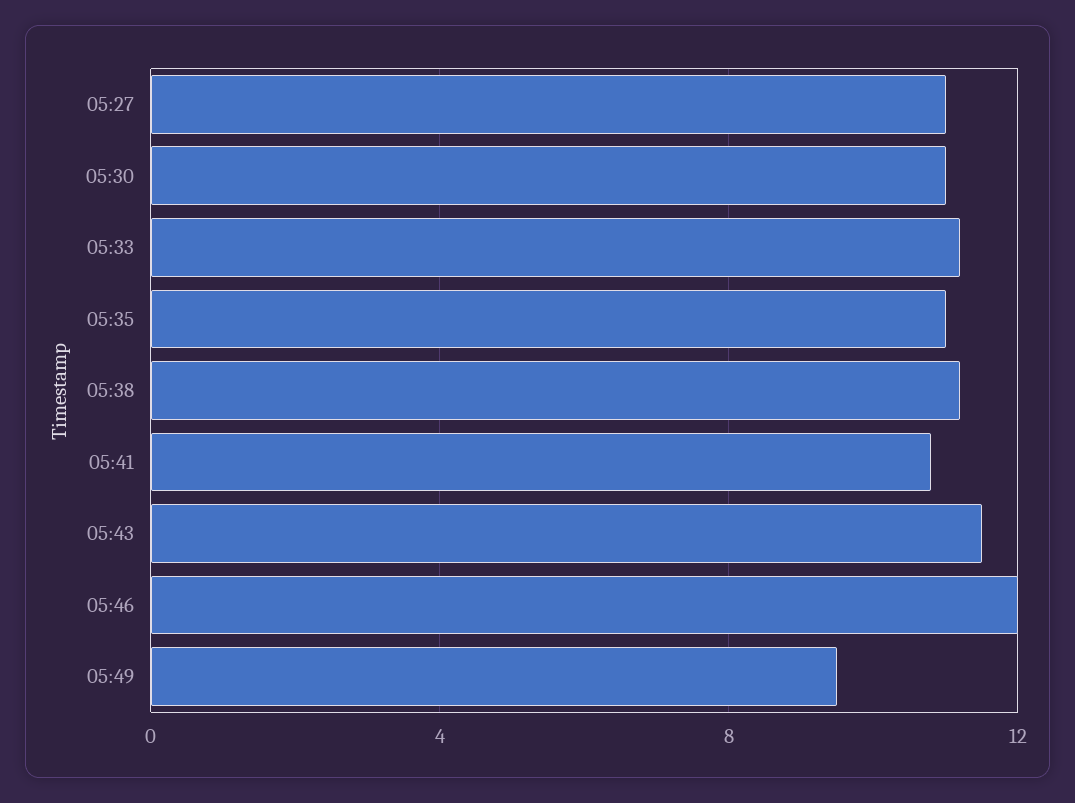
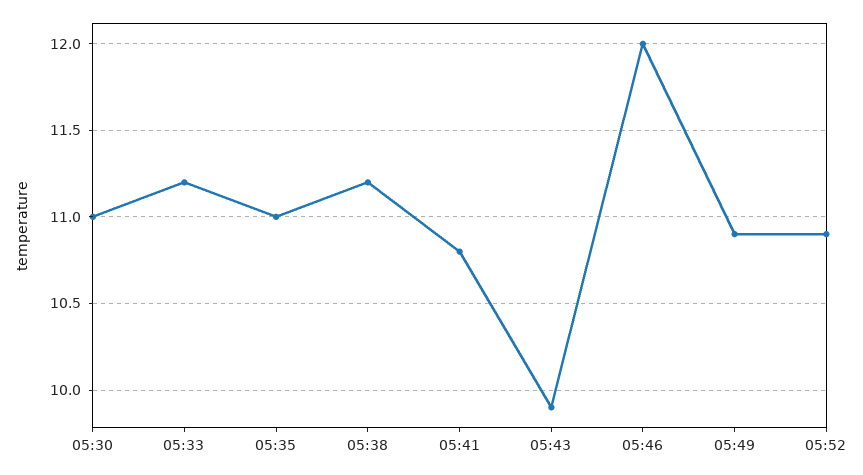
05:27: 11 -> none
05:43: 11.5 -> 9.9
05:49: 9.5 -> 10.9
05:52: none -> 10.9

